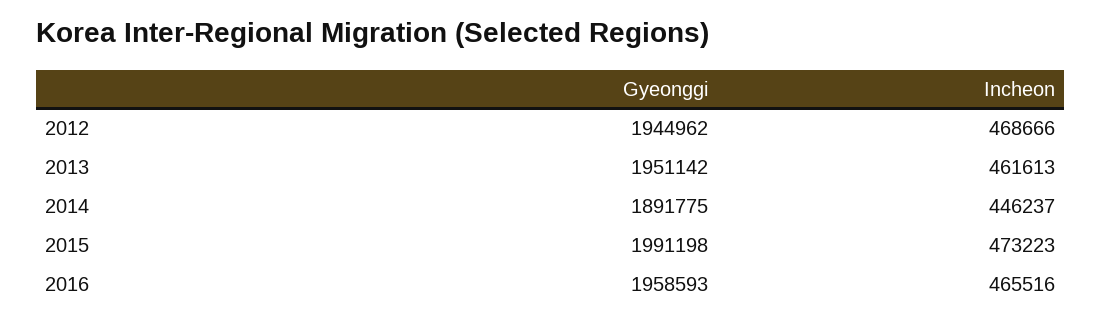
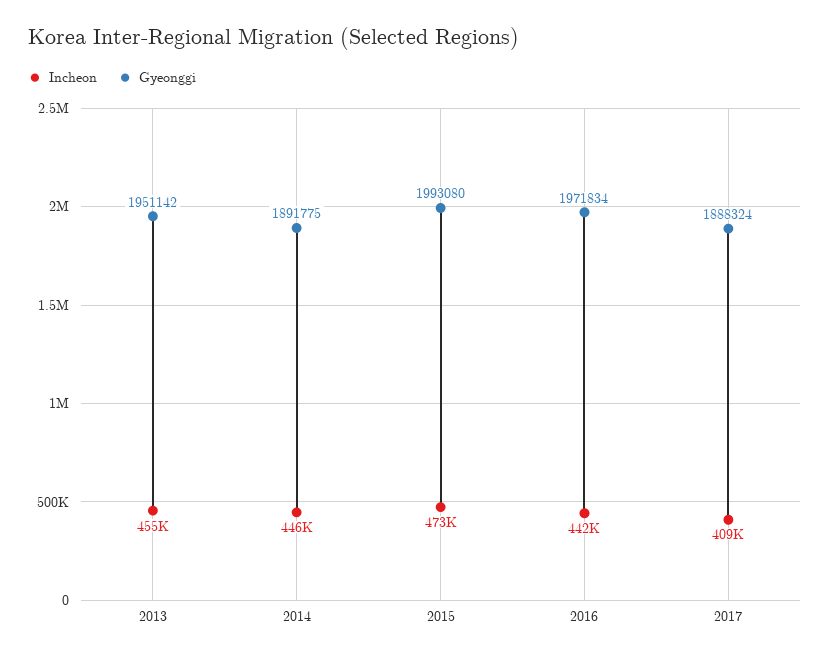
Gyeonggi, 2012: 1944962 -> none
Incheon, 2012: 468666 -> none
Incheon, 2013: 461613 -> 455000
Gyeonggi, 2015: 1991198 -> 1993080
Gyeonggi, 2016: 1958593 -> 1971834
Incheon, 2016: 465516 -> 442000
Incheon, 2017: none -> 409000
Gyeonggi, 2017: none -> 1888324

